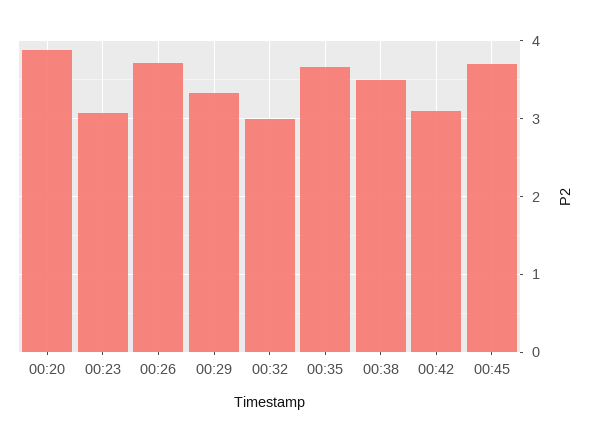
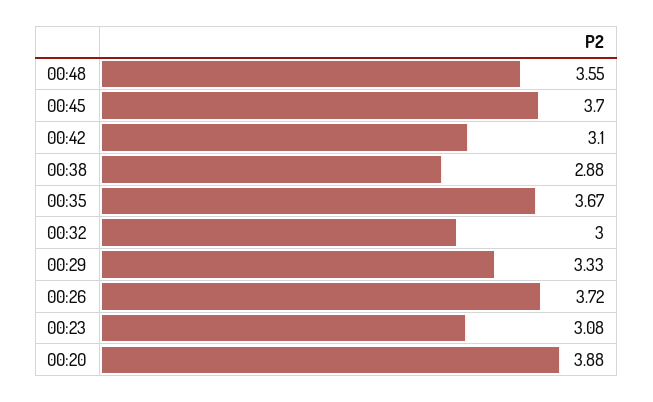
00:38: 3.5 -> 2.88
00:48: none -> 3.55

